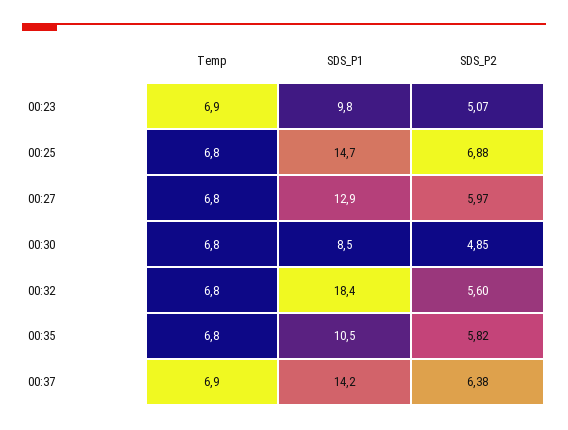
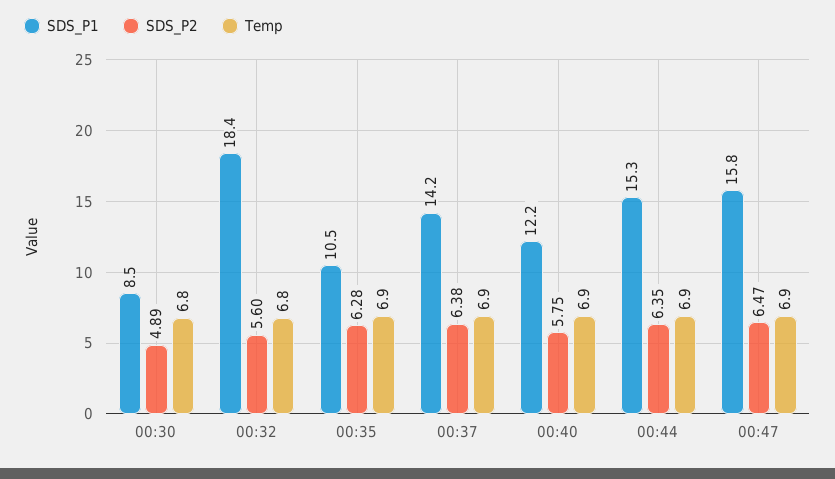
Temp, 00:23: 6.9 -> none
SDS_P1, 00:23: 9.8 -> none
SDS_P2, 00:23: 5.07 -> none
Temp, 00:25: 6.8 -> none
SDS_P1, 00:25: 14.7 -> none
SDS_P2, 00:25: 6.88 -> none
Temp, 00:27: 6.8 -> none
SDS_P1, 00:27: 12.9 -> none
SDS_P2, 00:27: 5.97 -> none
SDS_P2, 00:30: 4.85 -> 4.89
Temp, 00:35: 6.8 -> 6.9
SDS_P2, 00:35: 5.82 -> 6.28
SDS_P1, 00:40: none -> 12.2
SDS_P2, 00:40: none -> 5.75
Temp, 00:40: none -> 6.9
SDS_P1, 00:44: none -> 15.3
SDS_P2, 00:44: none -> 6.35
Temp, 00:44: none -> 6.9
SDS_P1, 00:47: none -> 15.8
SDS_P2, 00:47: none -> 6.47
Temp, 00:47: none -> 6.9

